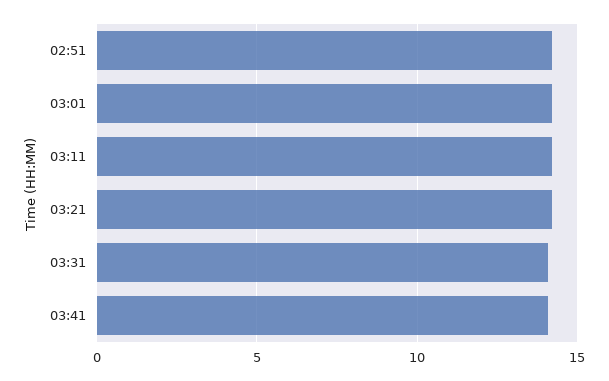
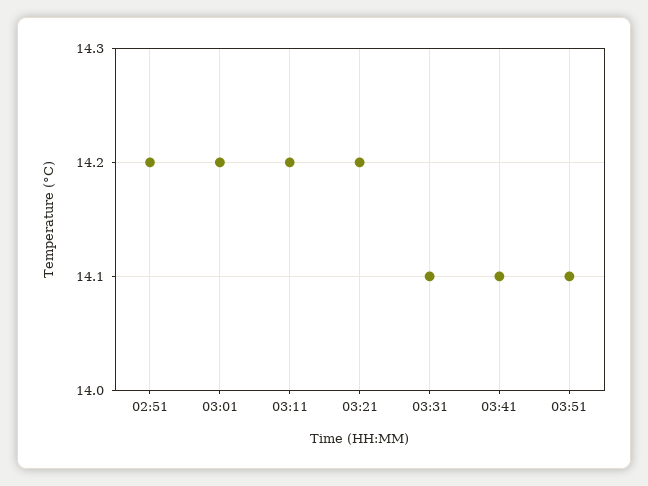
03:51: none -> 14.1

